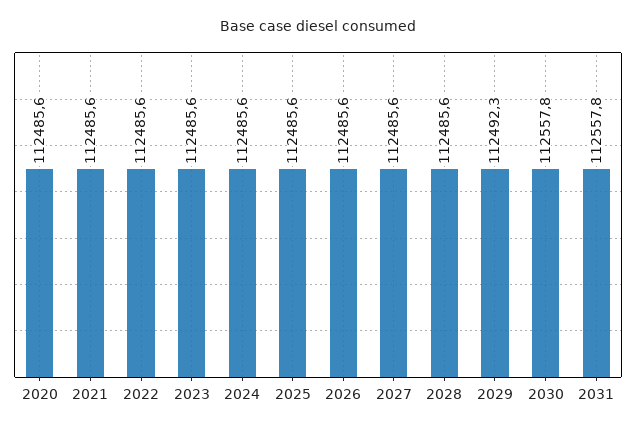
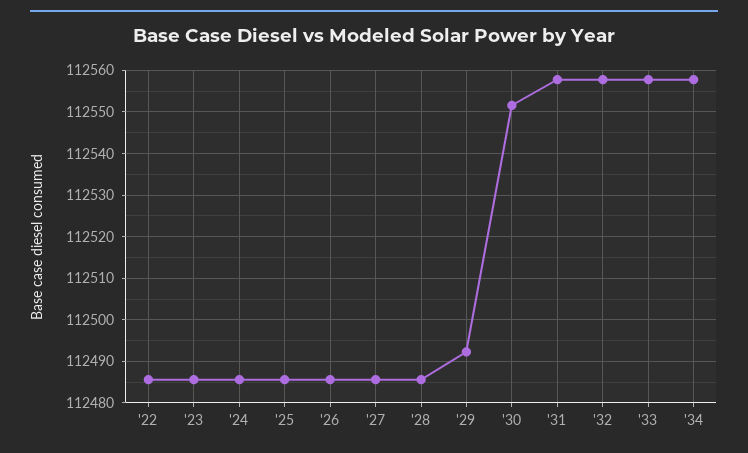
2020: 112485.6 -> none
2021: 112485.6 -> none
2030: 112557.8 -> 112552
'32: none -> 112558
'33: none -> 112558
'34: none -> 112558

